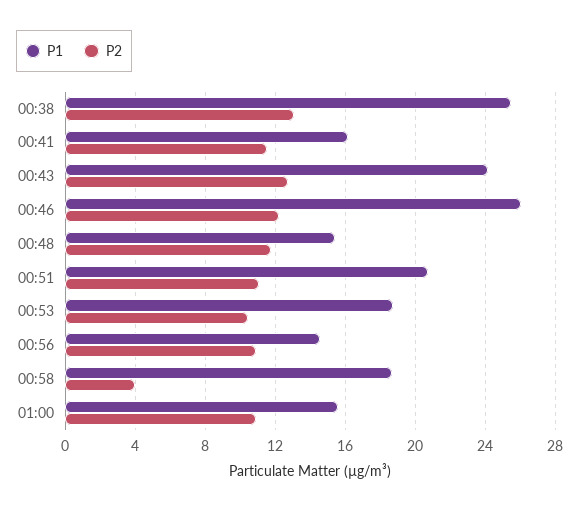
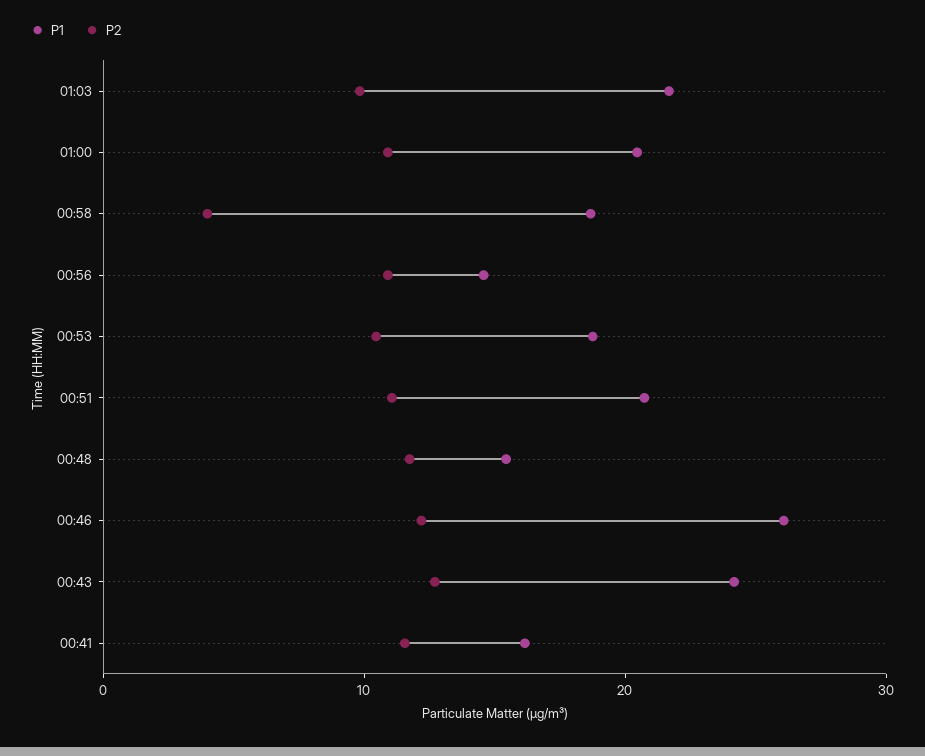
P1, 00:38: 25.5 -> none
P2, 00:38: 13 -> none
P1, 01:00: 15.5 -> 20
P1, 01:03: none -> 22
P2, 01:03: none -> 10

